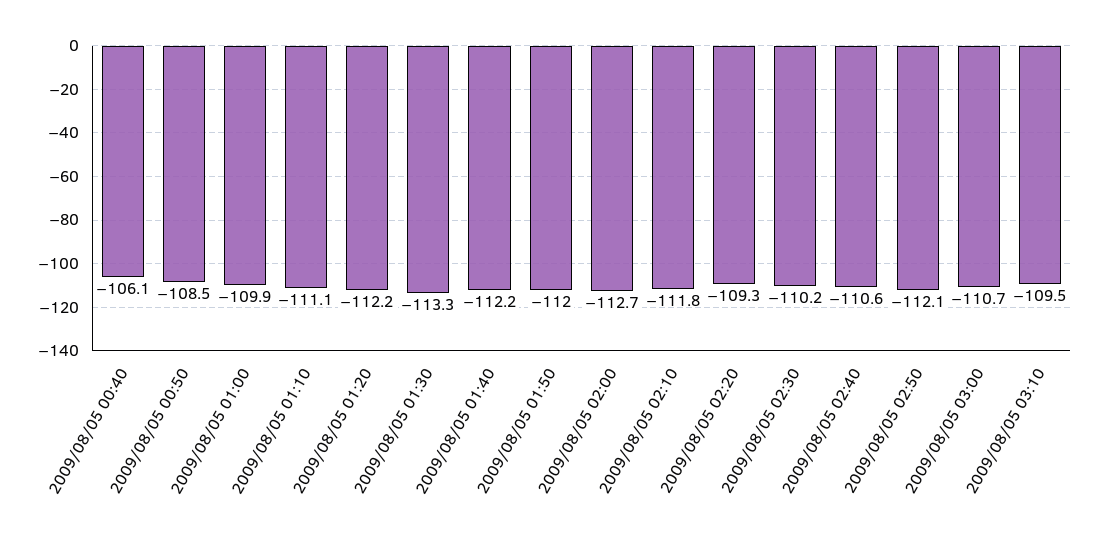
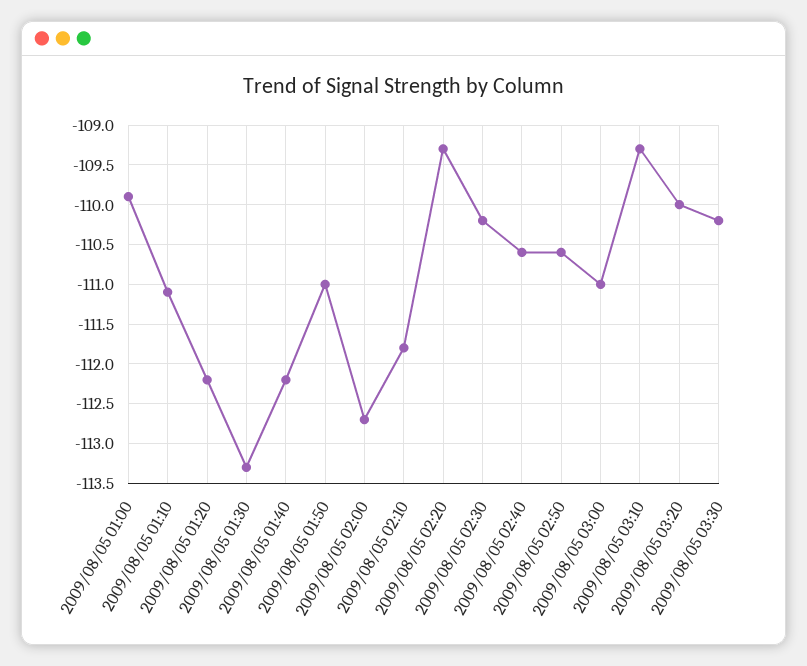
2009/08/05 00:40: -106.1 -> none
2009/08/05 00:50: -108.5 -> none
2009/08/05 01:50: -112 -> -111
2009/08/05 02:50: -112.1 -> -110.6
2009/08/05 03:00: -110.7 -> -111
2009/08/05 03:10: -109.5 -> -109.3
2009/08/05 03:20: none -> -110
2009/08/05 03:30: none -> -110.2

